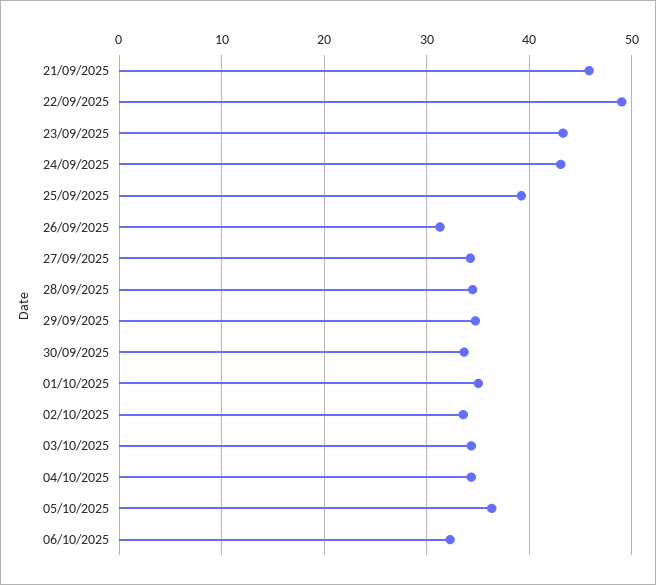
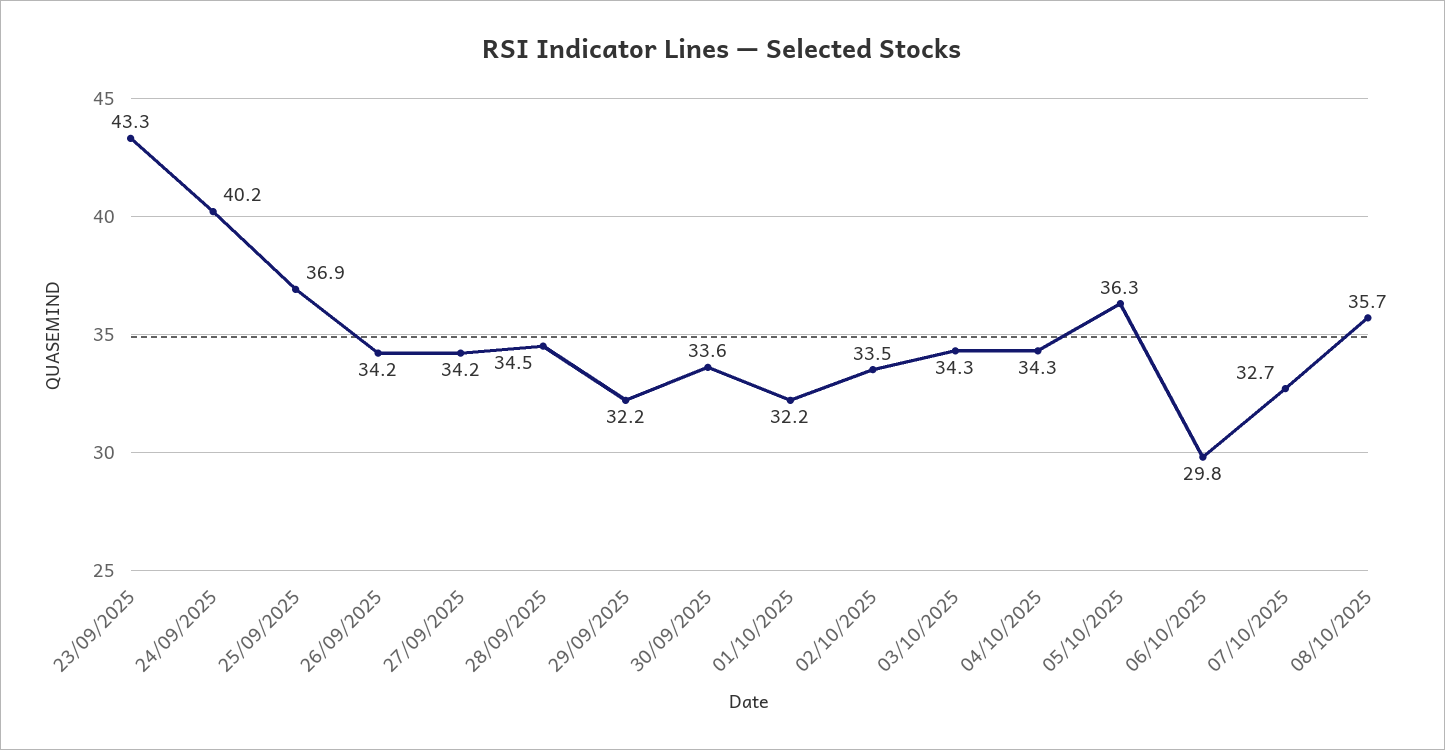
21/09/2025: 46 -> none
22/09/2025: 49 -> none
24/09/2025: 43 -> 40.2
25/09/2025: 39 -> 36.9
26/09/2025: 31 -> 34.2
29/09/2025: 35 -> 32.2
01/10/2025: 35 -> 32.2
06/10/2025: 32 -> 29.8
07/10/2025: none -> 32.7
08/10/2025: none -> 35.7

